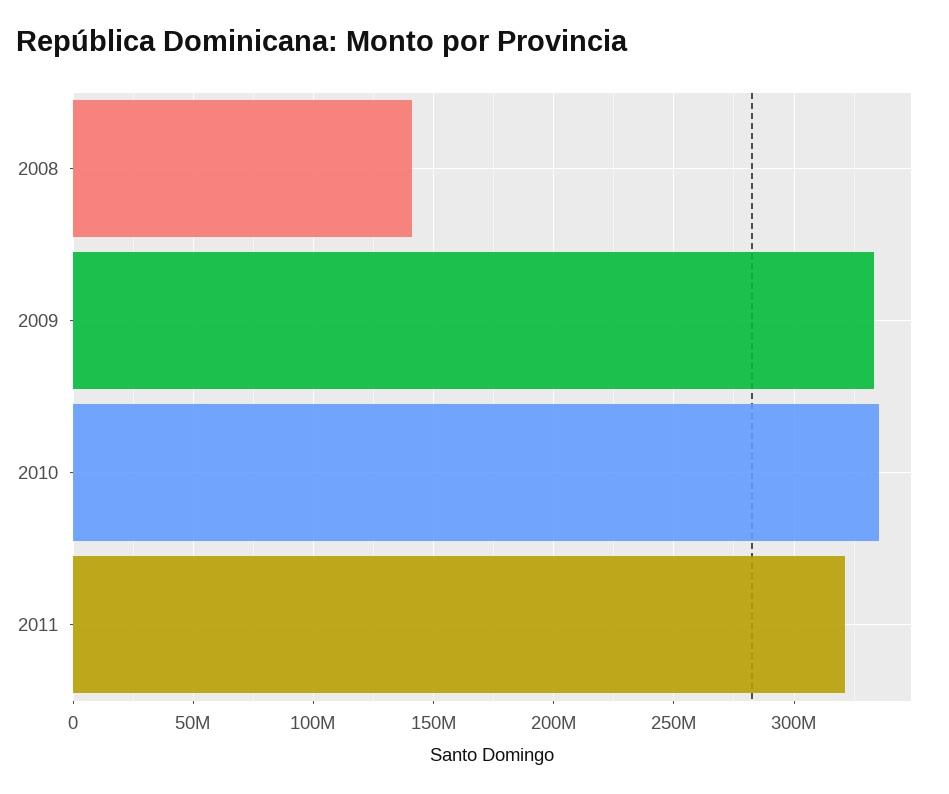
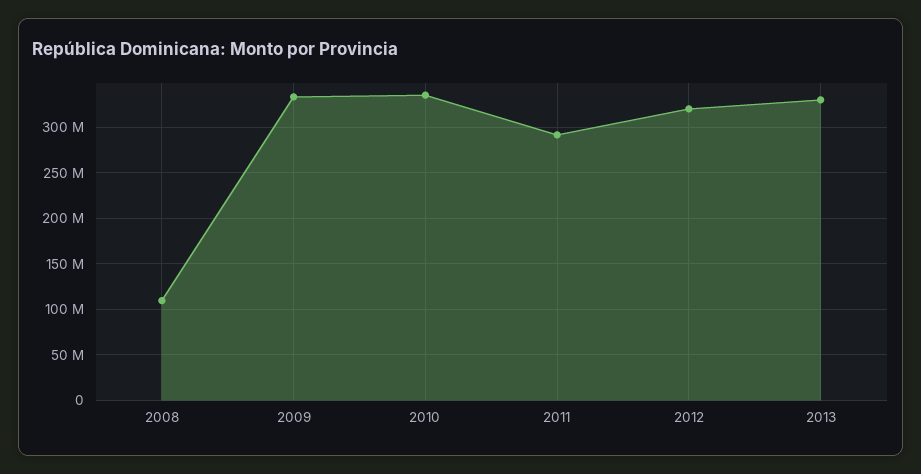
2008: 140000000 -> 110000000
2011: 320000000 -> 290000000
2012: none -> 320000000
2013: none -> 330000000

